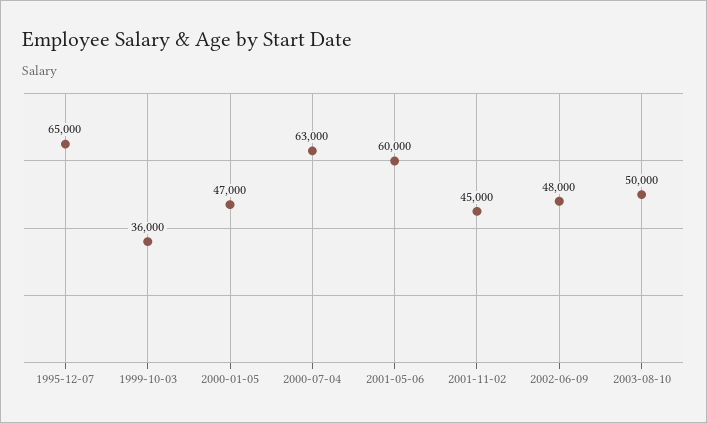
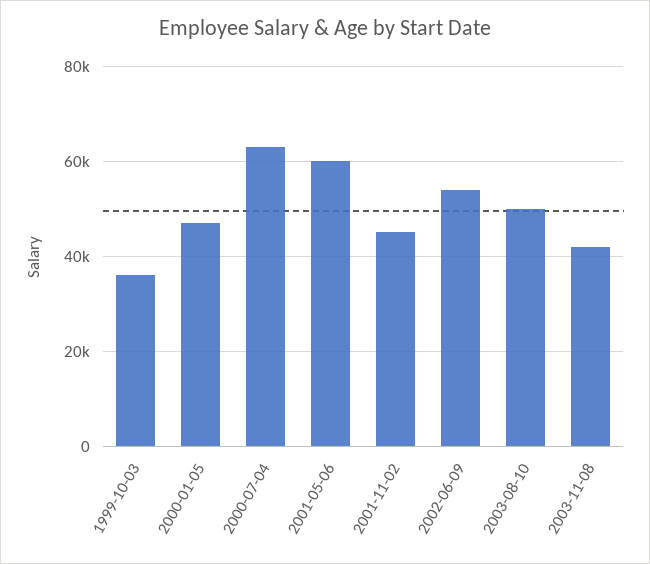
1995-12-07: 65000 -> none
2002-06-09: 48000 -> 54000
2003-11-08: none -> 42000

